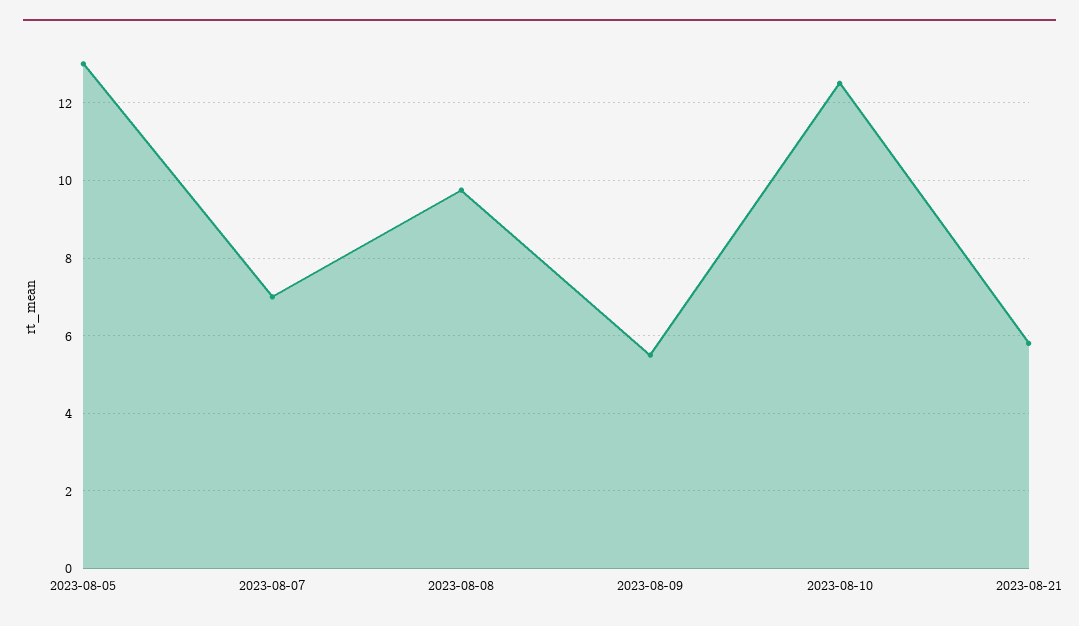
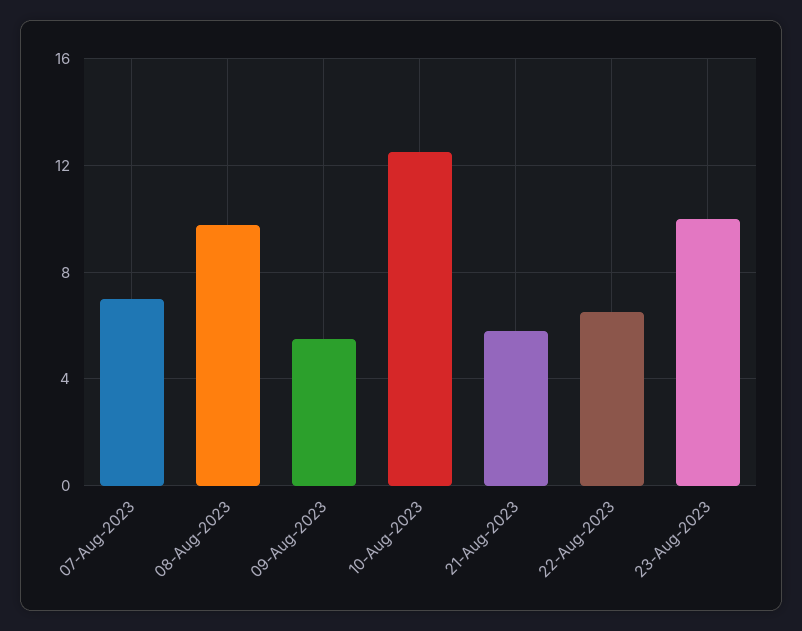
2023-08-05: 13 -> none
22-Aug-2023: none -> 6.5
23-Aug-2023: none -> 10

